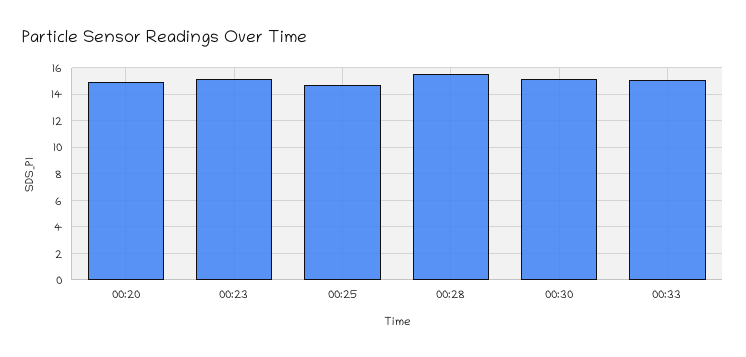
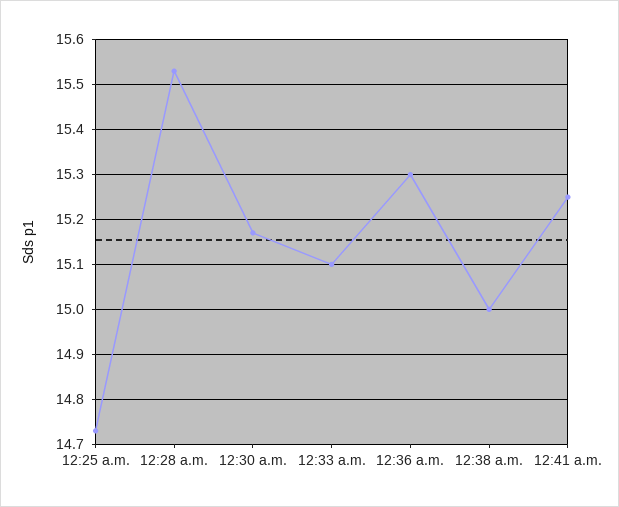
00:20: 15 -> none
00:23: 15 -> none
12:36 a.m.: none -> 15.3
12:38 a.m.: none -> 15
12:41 a.m.: none -> 15.25

